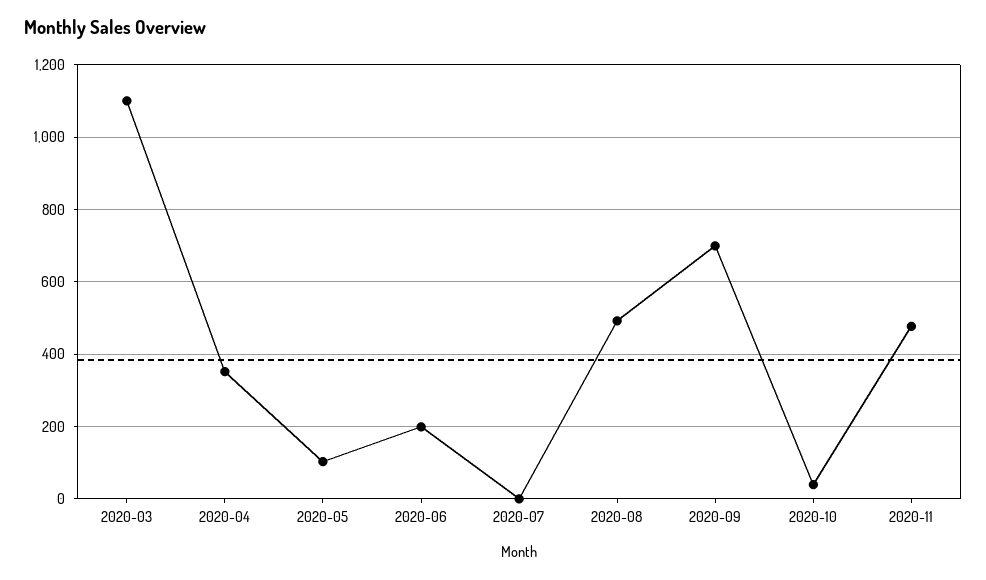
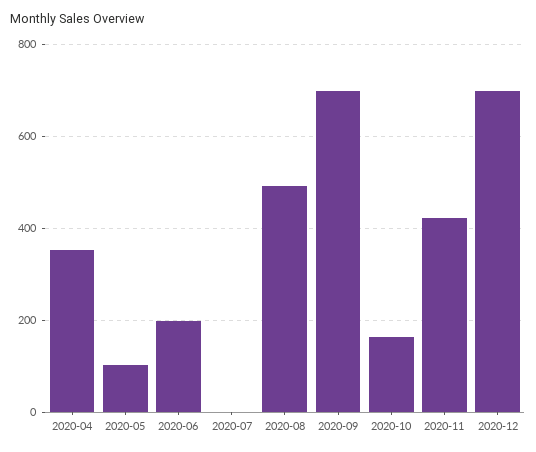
2020-03: 1100 -> none
2020-10: 40 -> 160
2020-11: 480 -> 420
2020-12: none -> 700

